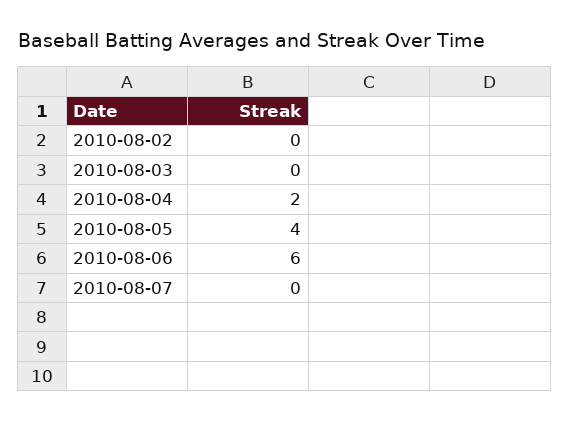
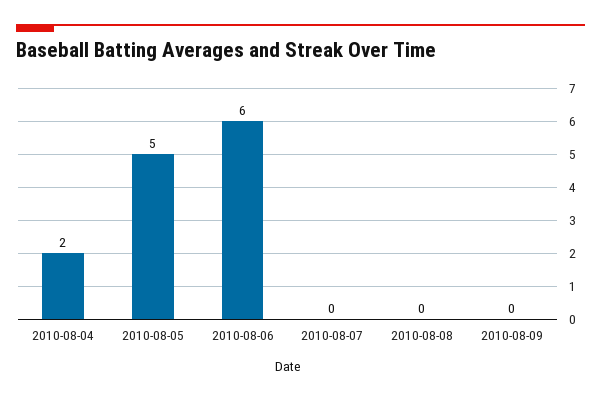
2010-08-02: 0 -> none
2010-08-03: 0 -> none
2010-08-05: 4 -> 5
2010-08-08: none -> 0
2010-08-09: none -> 0

